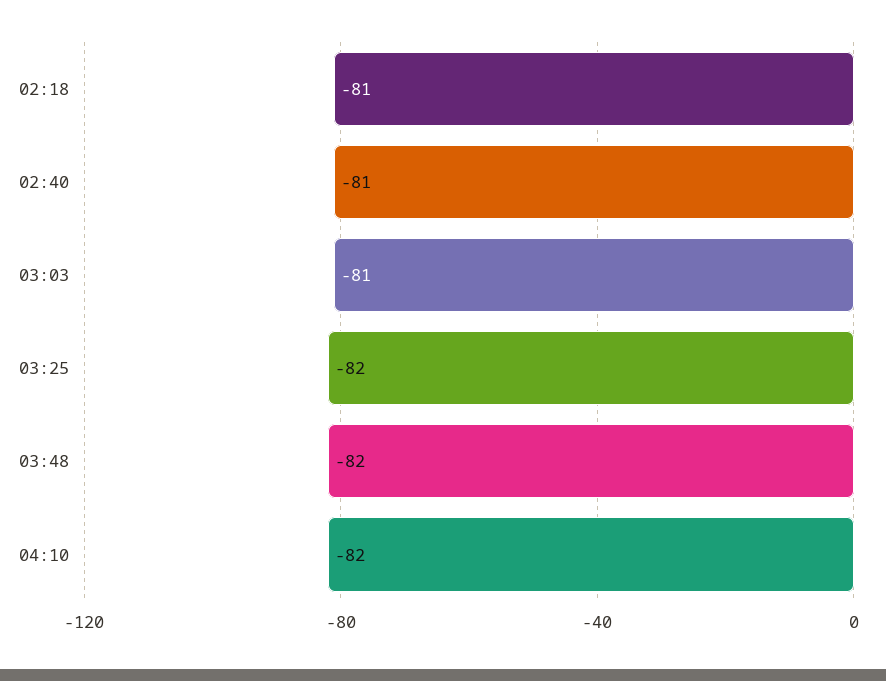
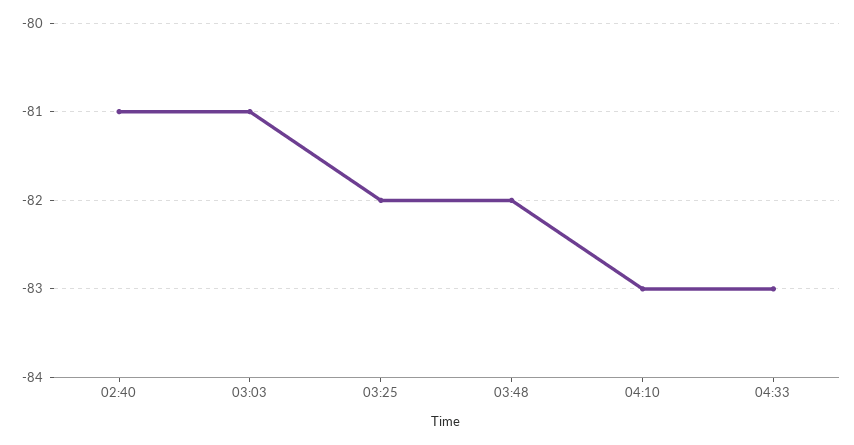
02:18: -81 -> none
04:10: -82 -> -83
04:33: none -> -83

